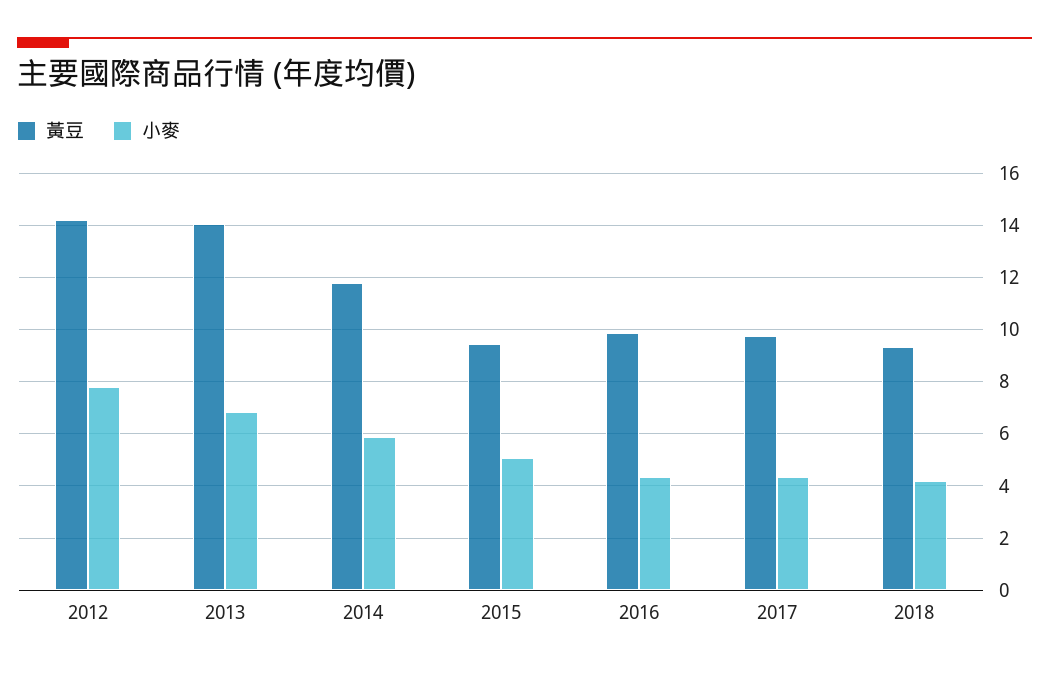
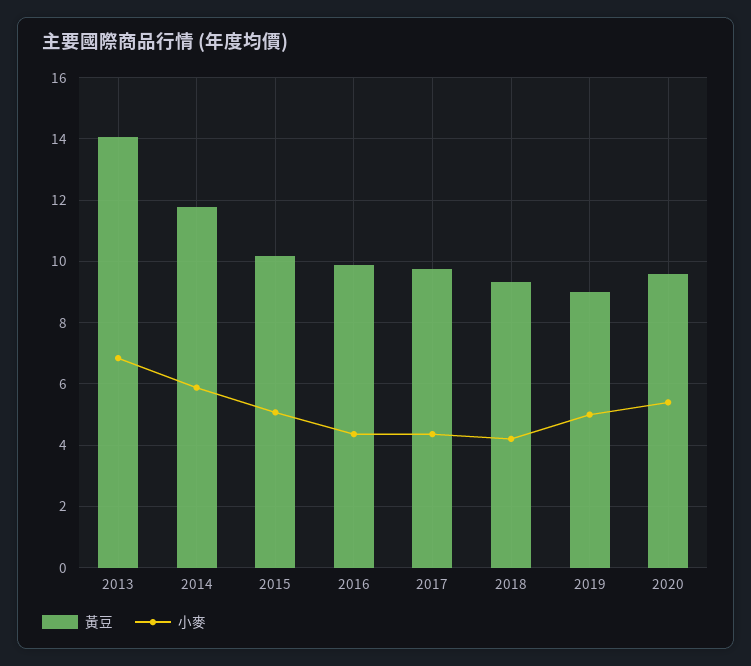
黃豆, 2012: 14.25 -> none
小麥, 2012: 7.75 -> none
黃豆, 2015: 9.5 -> 10.2
黃豆, 2019: none -> 9
小麥, 2019: none -> 5
黃豆, 2020: none -> 9.6
小麥, 2020: none -> 5.4

